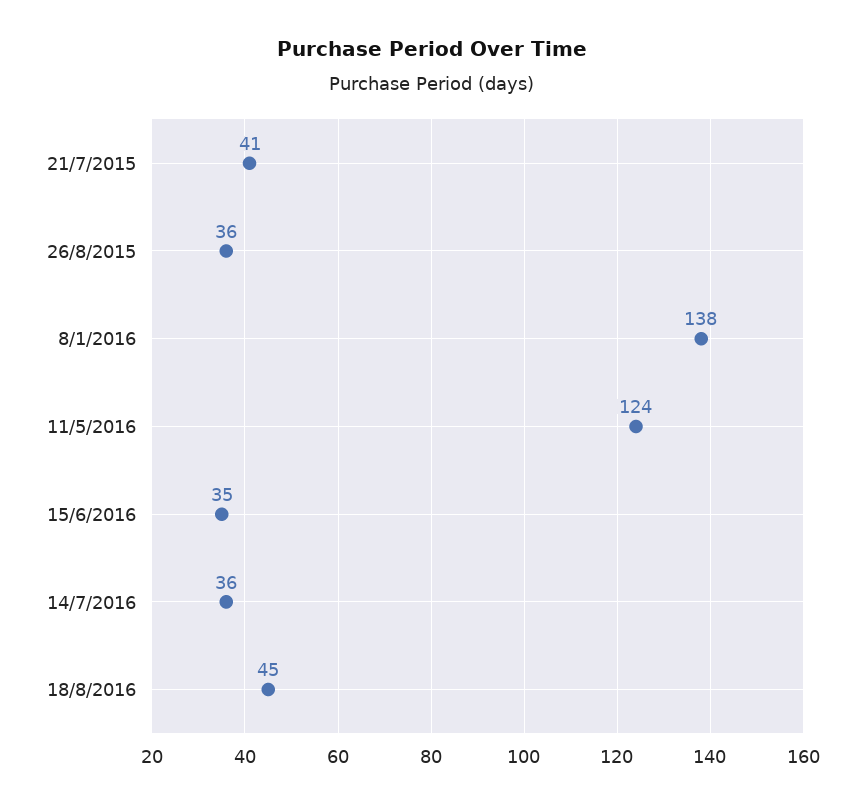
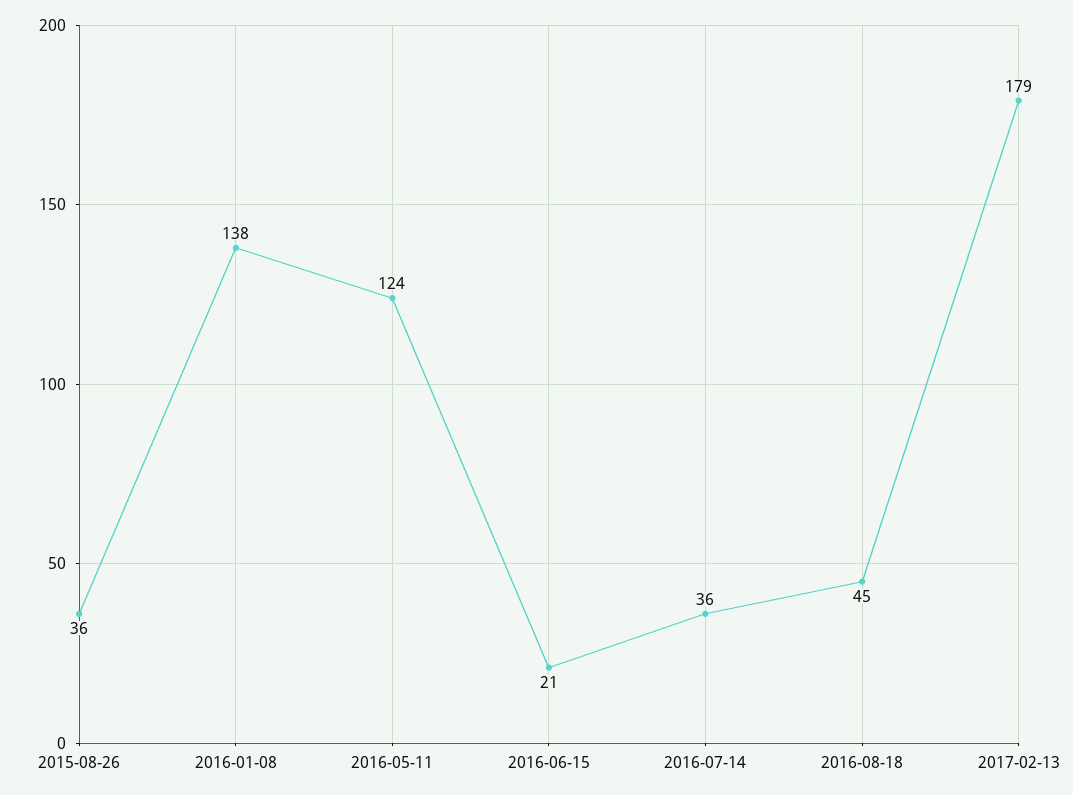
21/7/2015: 41 -> none
15/6/2016: 35 -> 21
2017-02-13: none -> 179

